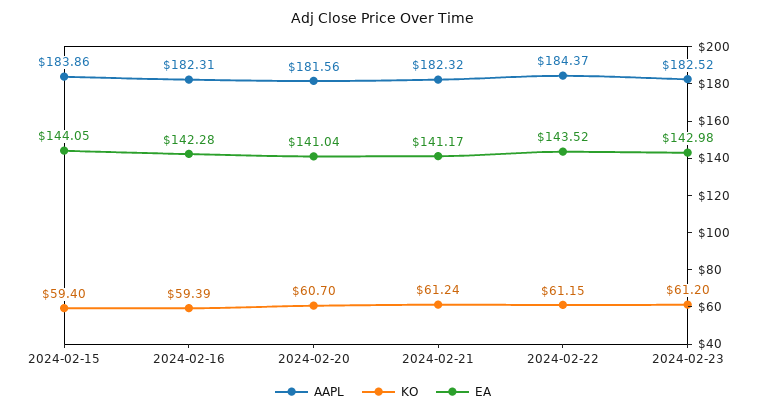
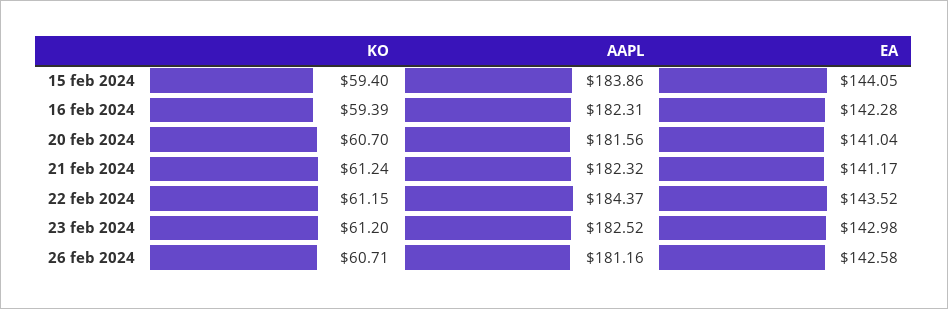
KO, 26 feb 2024: none -> 60.71
AAPL, 26 feb 2024: none -> 181.16
EA, 26 feb 2024: none -> 142.58

